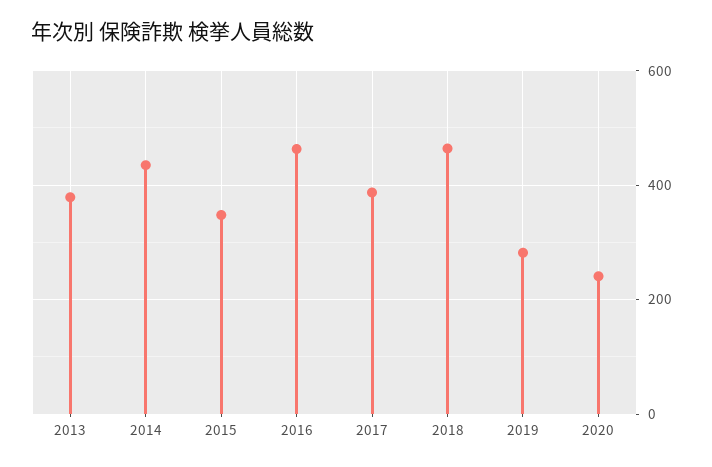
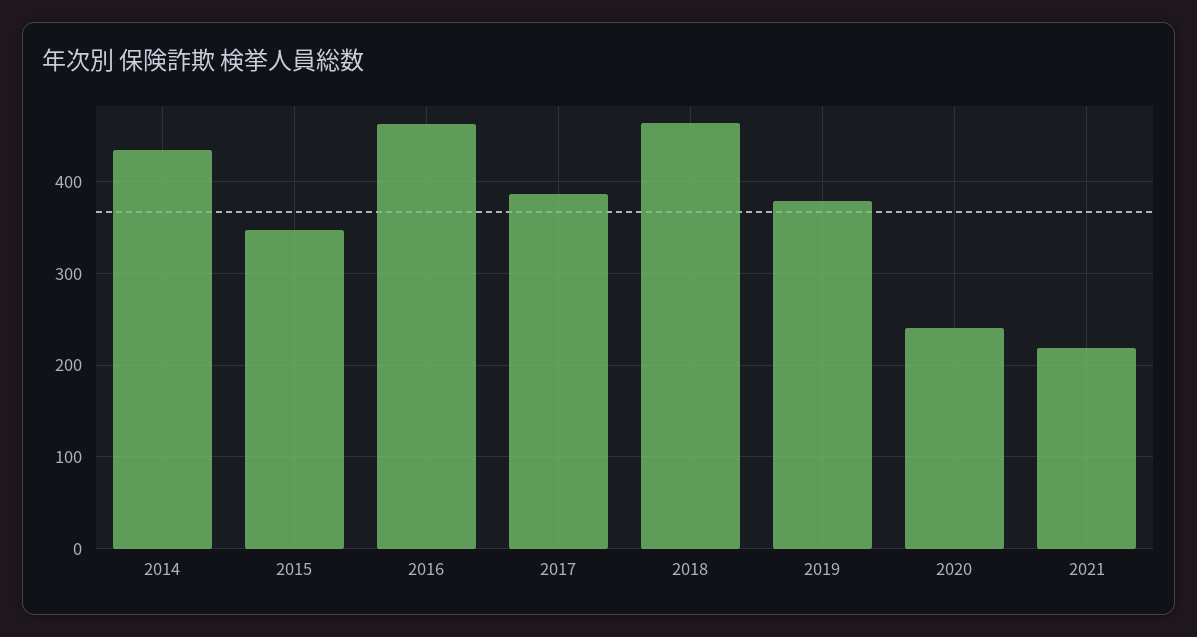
2013: 380 -> none
2019: 280 -> 380
2021: none -> 220

